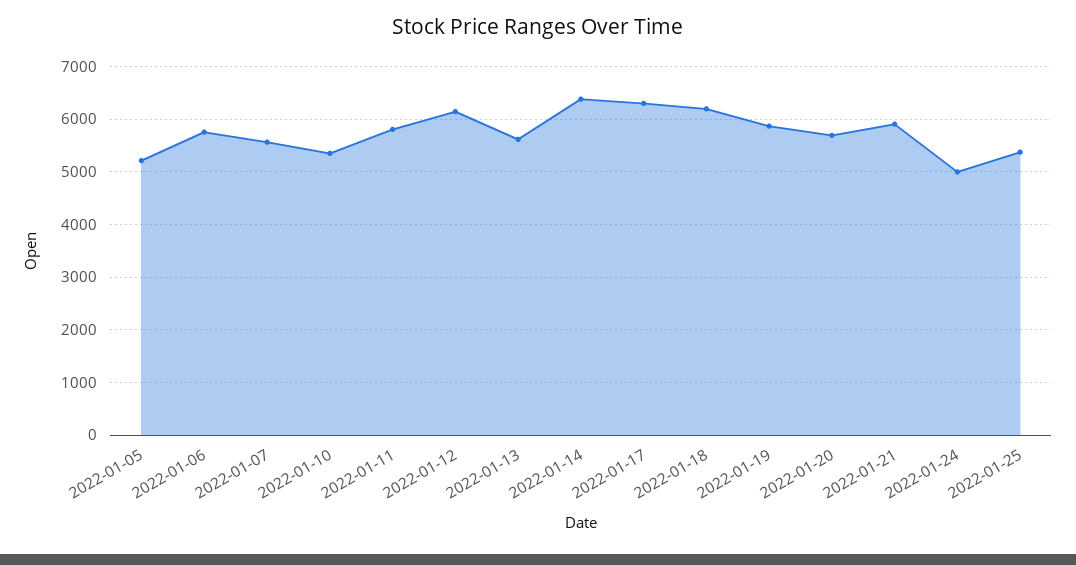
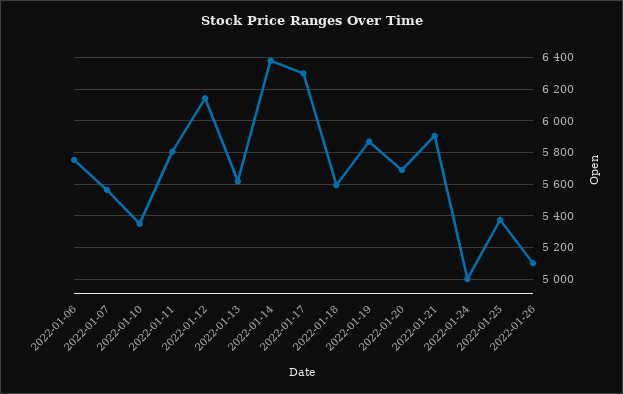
2022-01-05: 5200 -> none
2022-01-18: 6200 -> 5600
2022-01-26: none -> 5100

